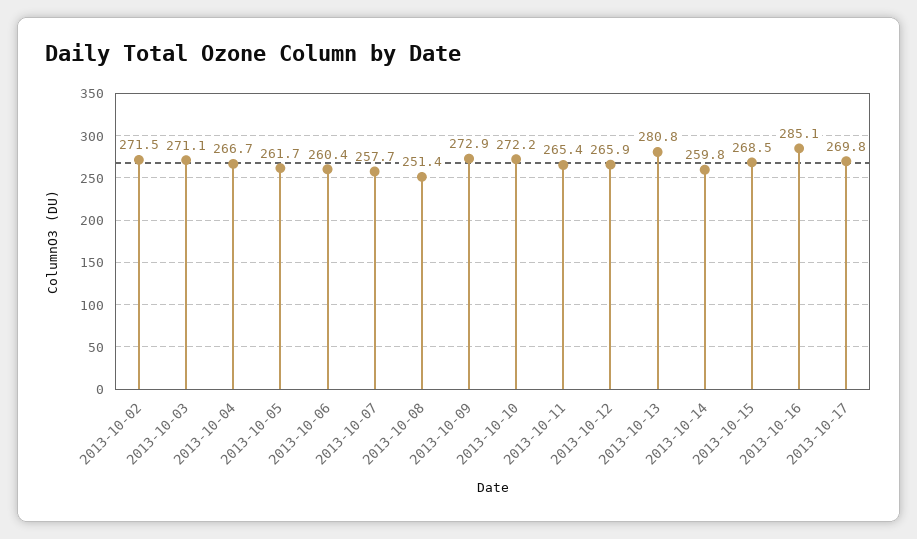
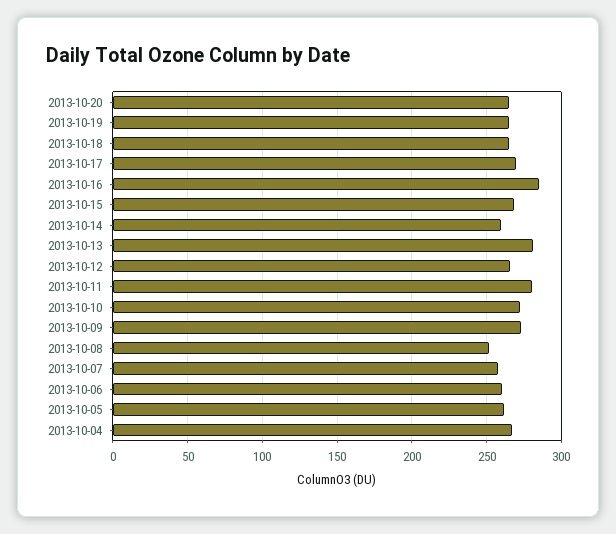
2013-10-02: 271.5 -> none
2013-10-03: 271.1 -> none
2013-10-11: 265.4 -> 280
2013-10-20: none -> 265
2013-10-19: none -> 265
2013-10-18: none -> 265

